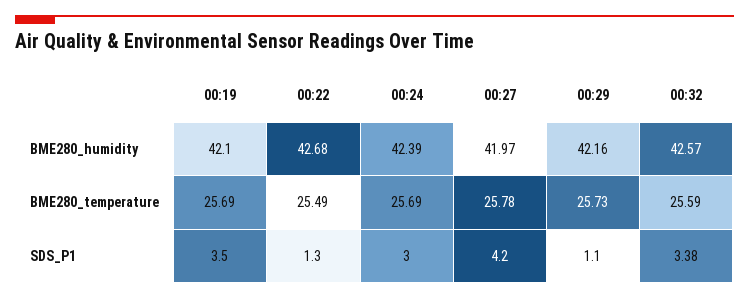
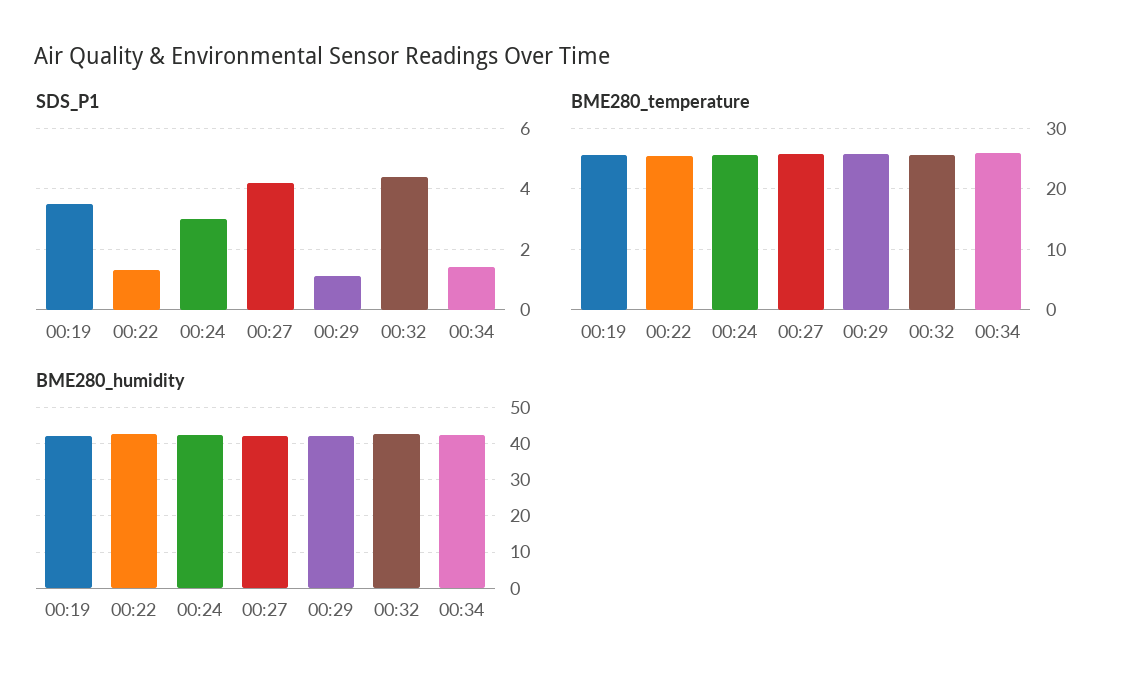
SDS_P1, 00:32: 3.38 -> 4.4
SDS_P1, 00:34: none -> 1.4
BME280_temperature, 00:34: none -> 26
BME280_humidity, 00:34: none -> 42

